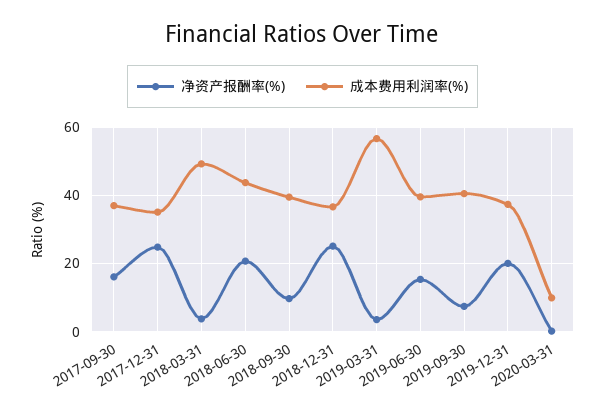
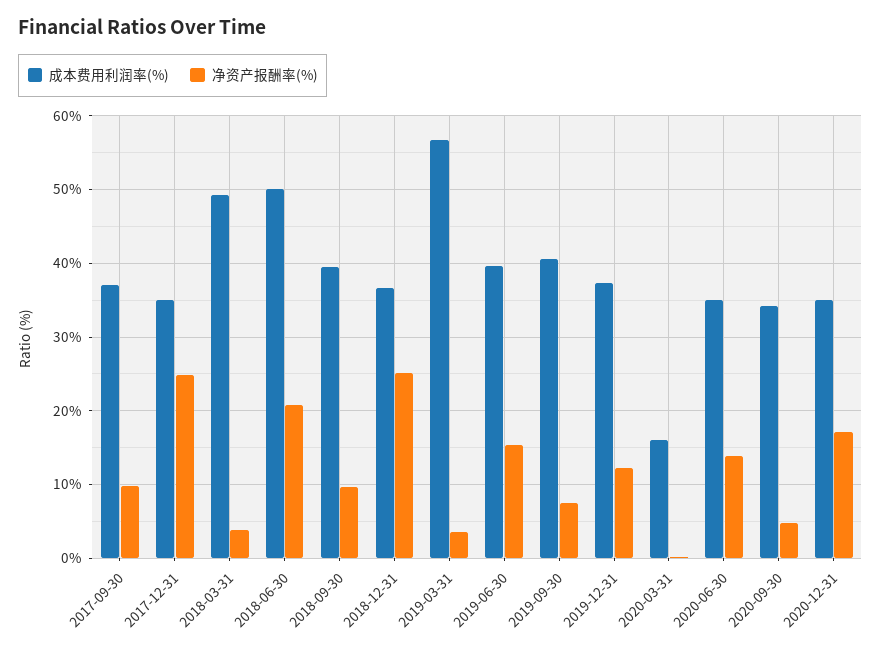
净资产报酬率(%), 2017-09-30: 16 -> 10
成本费用利润率(%), 2018-06-30: 44 -> 50
净资产报酬率(%), 2019-12-31: 20 -> 12
成本费用利润率(%), 2020-03-31: 10 -> 16
成本费用利润率(%), 2020-06-30: none -> 35
净资产报酬率(%), 2020-06-30: none -> 14
成本费用利润率(%), 2020-09-30: none -> 34
净资产报酬率(%), 2020-09-30: none -> 5
成本费用利润率(%), 2020-12-31: none -> 35
净资产报酬率(%), 2020-12-31: none -> 17

